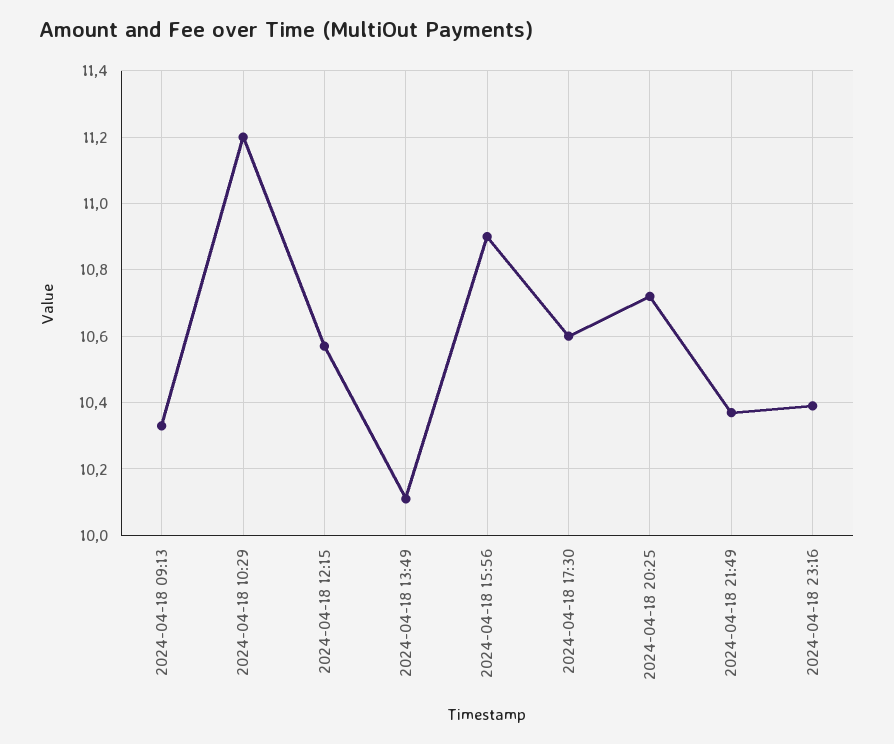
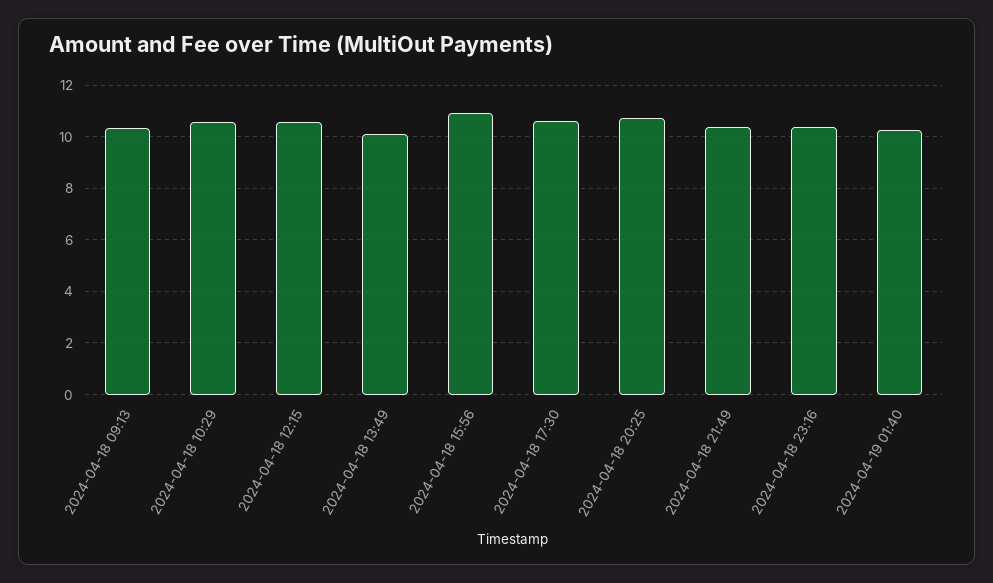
2024-04-18 10:29: 11.2 -> 10.5
2024-04-19 01:40: none -> 10.25

